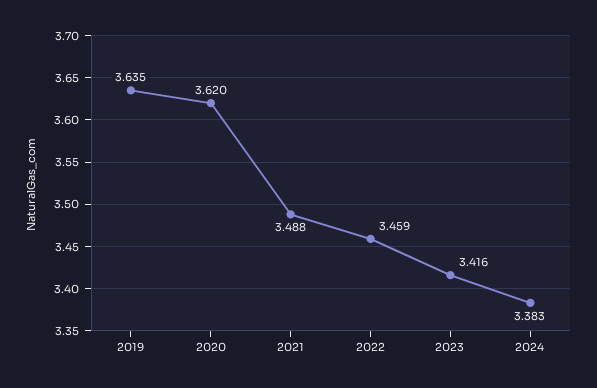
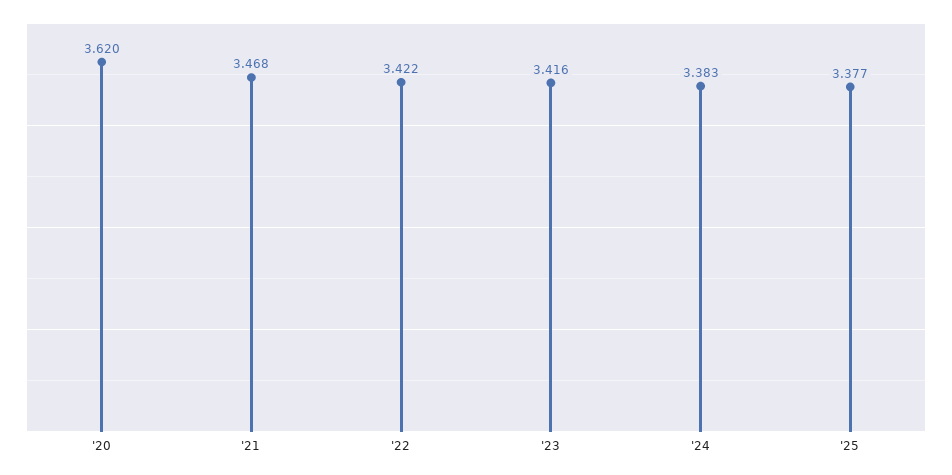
2019: 3.635 -> none
2021: 3.488 -> 3.468
2022: 3.459 -> 3.422
'25: none -> 3.377

